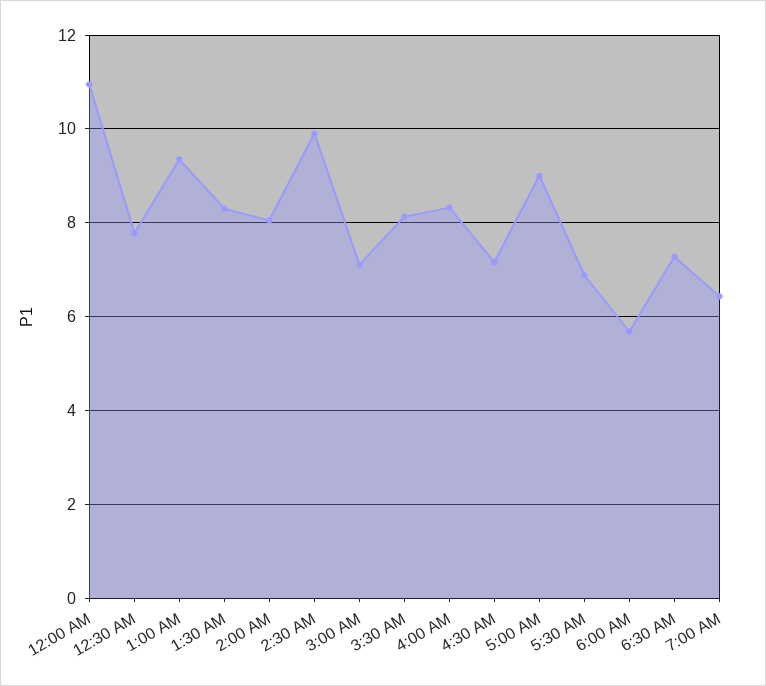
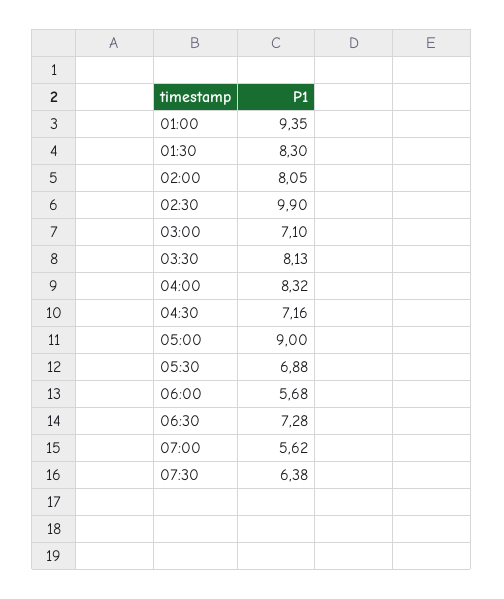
12:00 AM: 11 -> none
12:30 AM: 7.8 -> none
7:00 AM: 6.4 -> 5.62
07:30: none -> 6.38

